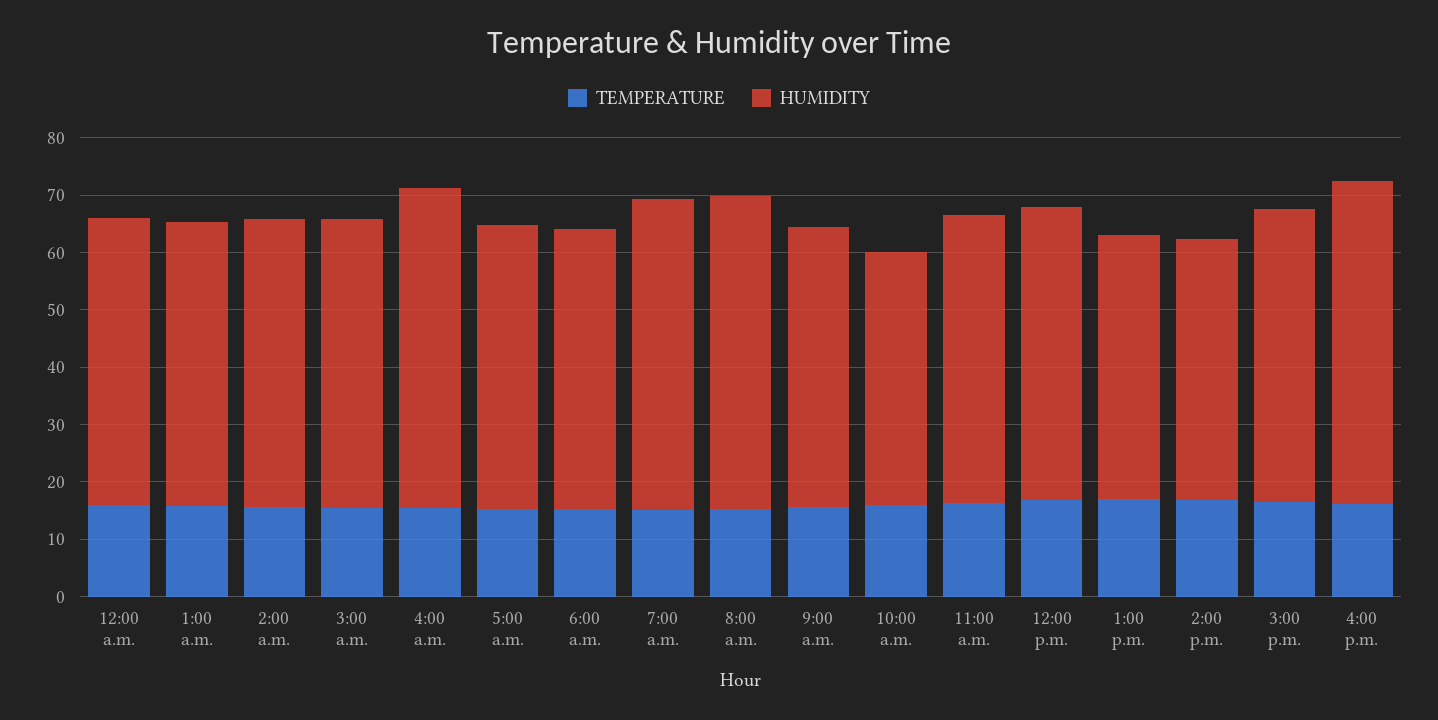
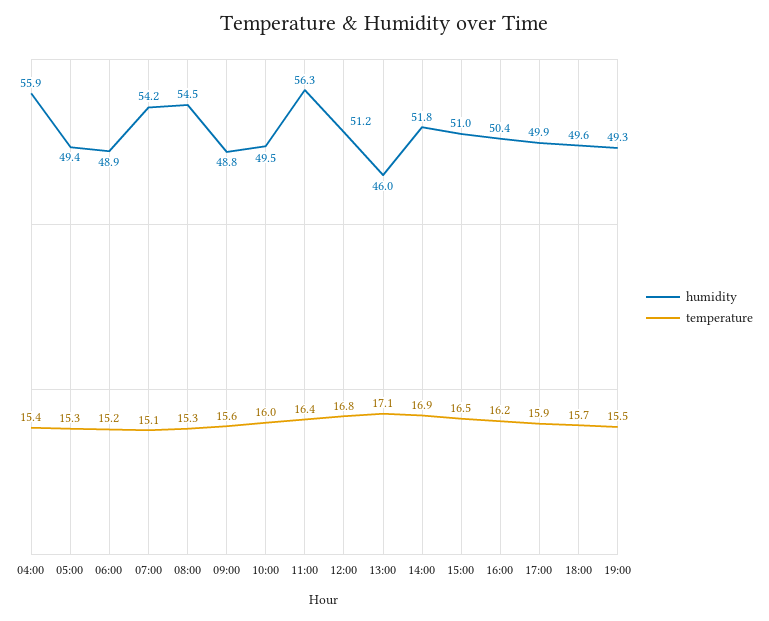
TEMPERATURE, 12:00 a.m.: 16 -> none
HUMIDITY, 12:00 a.m.: 50 -> none
TEMPERATURE, 1:00 a.m.: 16 -> none
HUMIDITY, 1:00 a.m.: 50 -> none
TEMPERATURE, 2:00 a.m.: 16 -> none
HUMIDITY, 2:00 a.m.: 50 -> none
TEMPERATURE, 3:00 a.m.: 16 -> none
HUMIDITY, 3:00 a.m.: 50 -> none
HUMIDITY, 10:00 a.m.: 44 -> 49.5
HUMIDITY, 11:00 a.m.: 50 -> 56.3
HUMIDITY, 2:00 p.m.: 46 -> 51.8
HUMIDITY, 4:00 p.m.: 56 -> 50.4
HUMIDITY, 17:00: none -> 49.9
TEMPERATURE, 17:00: none -> 15.9
HUMIDITY, 18:00: none -> 49.6
TEMPERATURE, 18:00: none -> 15.7
HUMIDITY, 19:00: none -> 49.3
TEMPERATURE, 19:00: none -> 15.5

